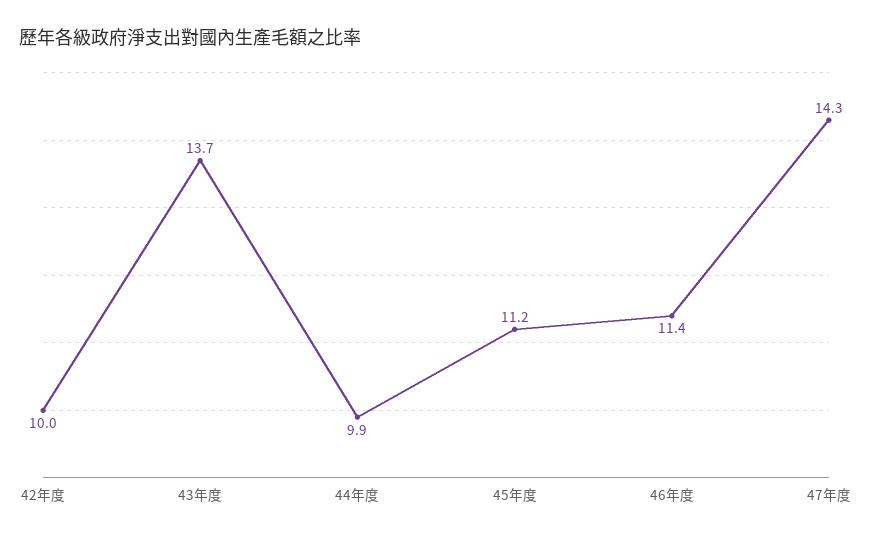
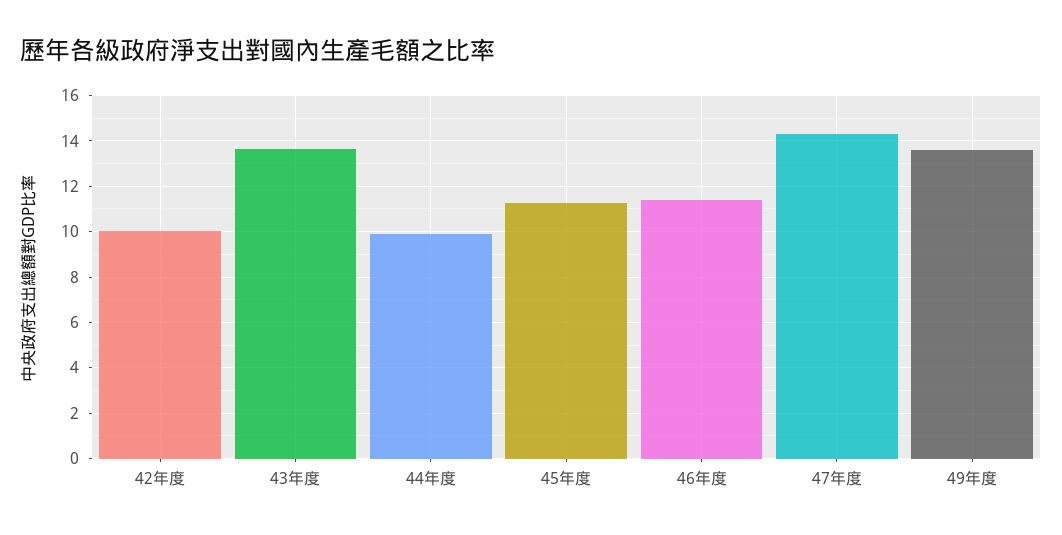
49年度: none -> 13.5

